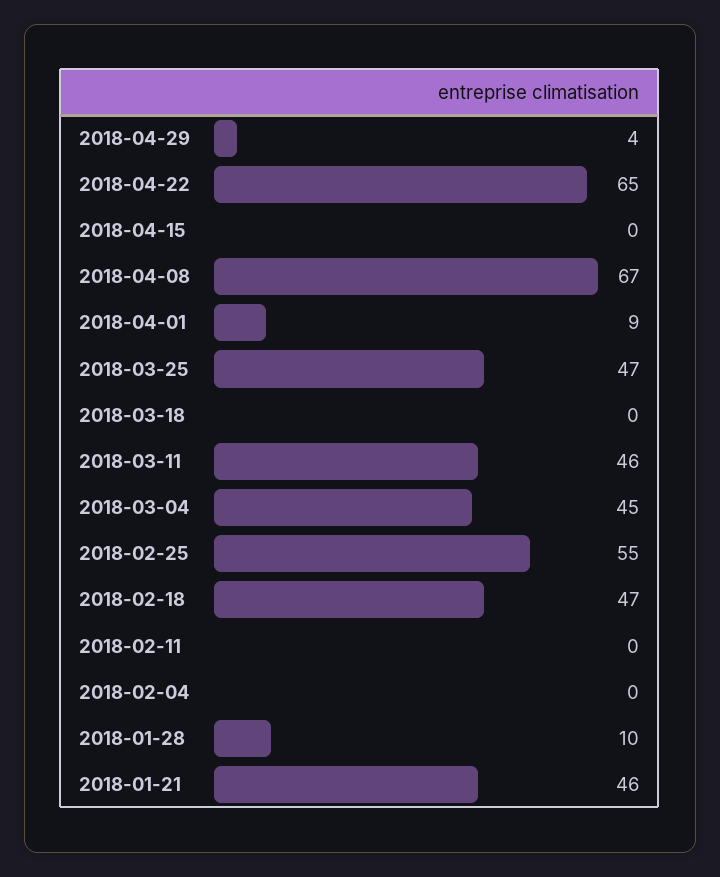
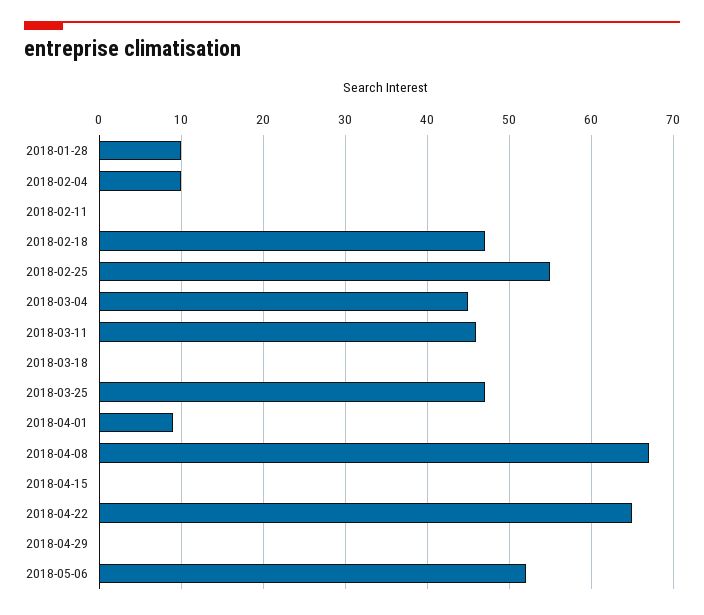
2018-04-29: 4 -> 0
2018-02-04: 0 -> 10
2018-01-21: 46 -> none
2018-05-06: none -> 52

